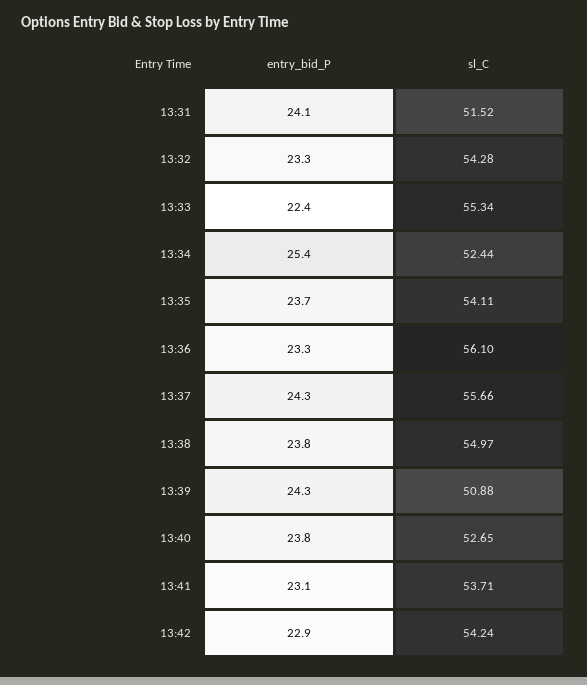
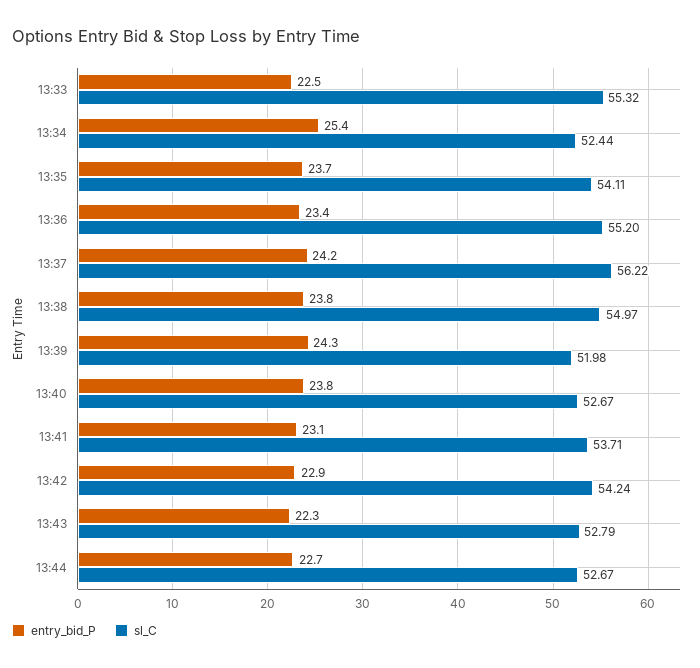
entry_bid_P, 13:31: 24.1 -> none
sl_C, 13:31: 51.52 -> none
entry_bid_P, 13:32: 23.3 -> none
sl_C, 13:32: 54.28 -> none
entry_bid_P, 13:33: 22.4 -> 22.5
sl_C, 13:33: 55.34 -> 55.32
entry_bid_P, 13:36: 23.3 -> 23.4
sl_C, 13:36: 56.1 -> 55.2
entry_bid_P, 13:37: 24.3 -> 24.2
sl_C, 13:37: 55.66 -> 56.22
sl_C, 13:39: 50.88 -> 51.98
sl_C, 13:40: 52.65 -> 52.67
entry_bid_P, 13:43: none -> 22.3
sl_C, 13:43: none -> 52.79
entry_bid_P, 13:44: none -> 22.7
sl_C, 13:44: none -> 52.67

